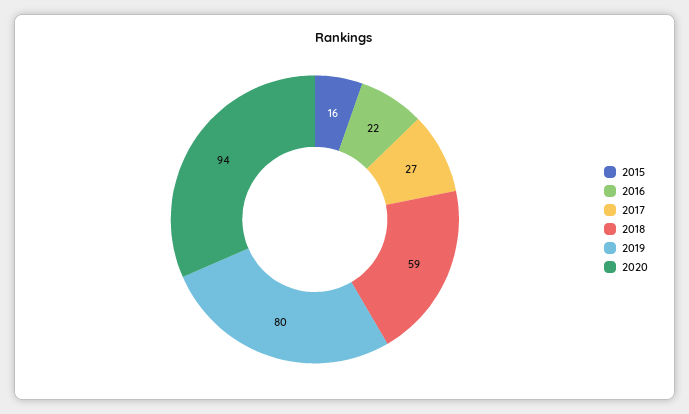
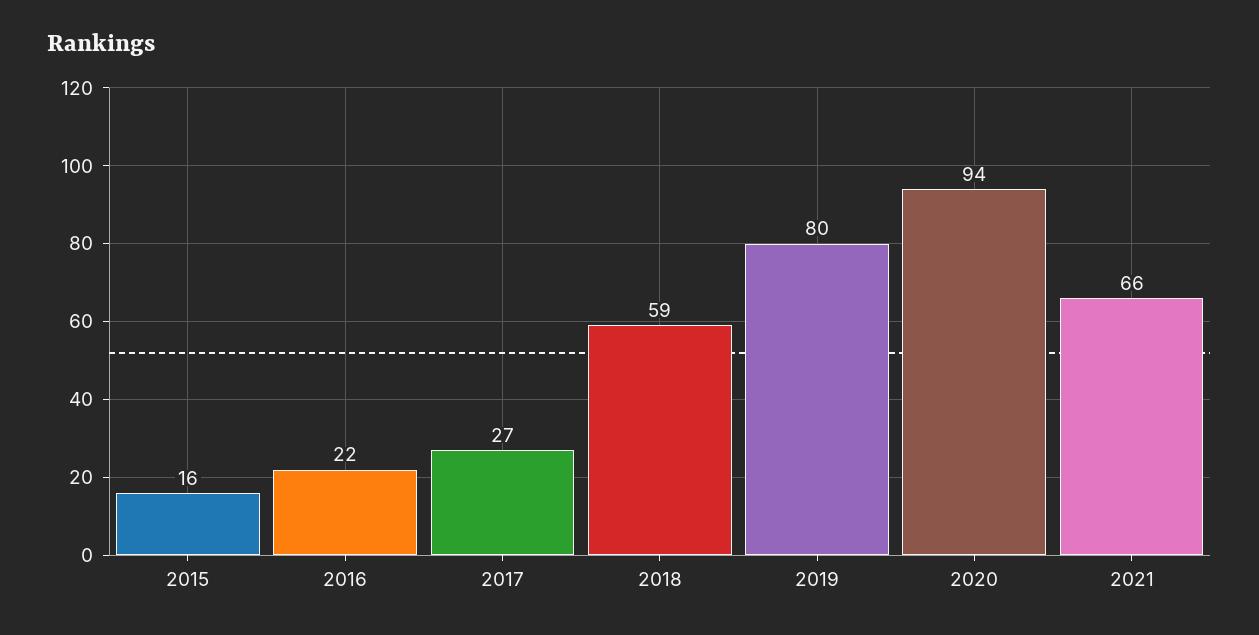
2021: none -> 66

